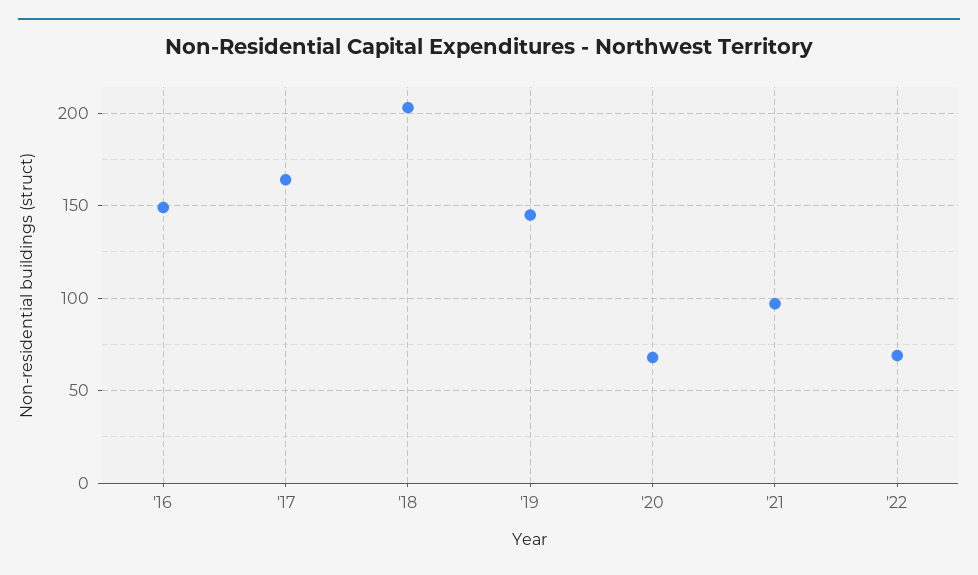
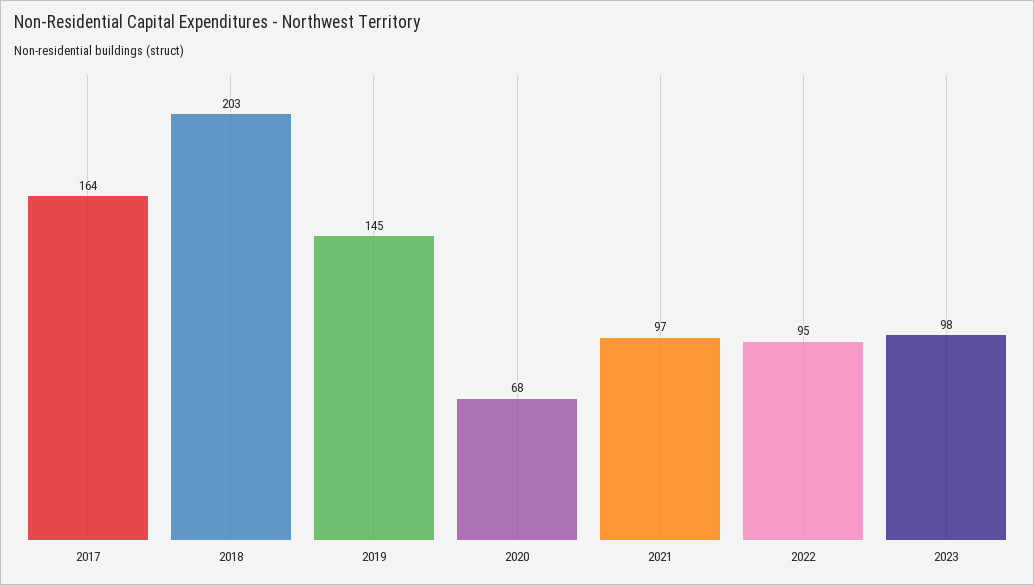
'16: 150 -> none
'22: 70 -> 95
2023: none -> 98

